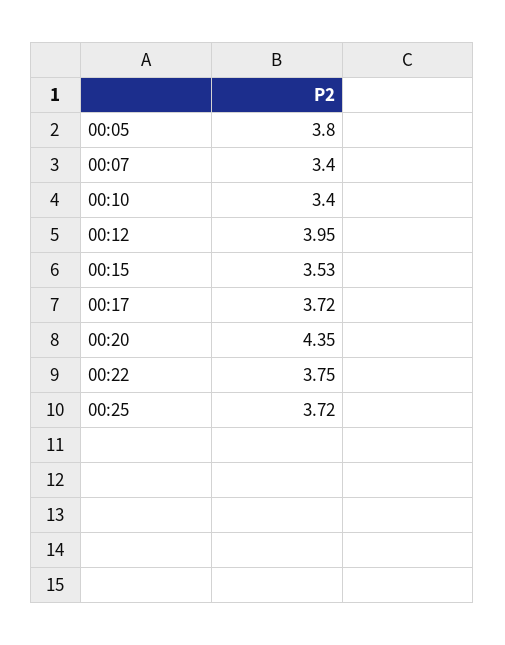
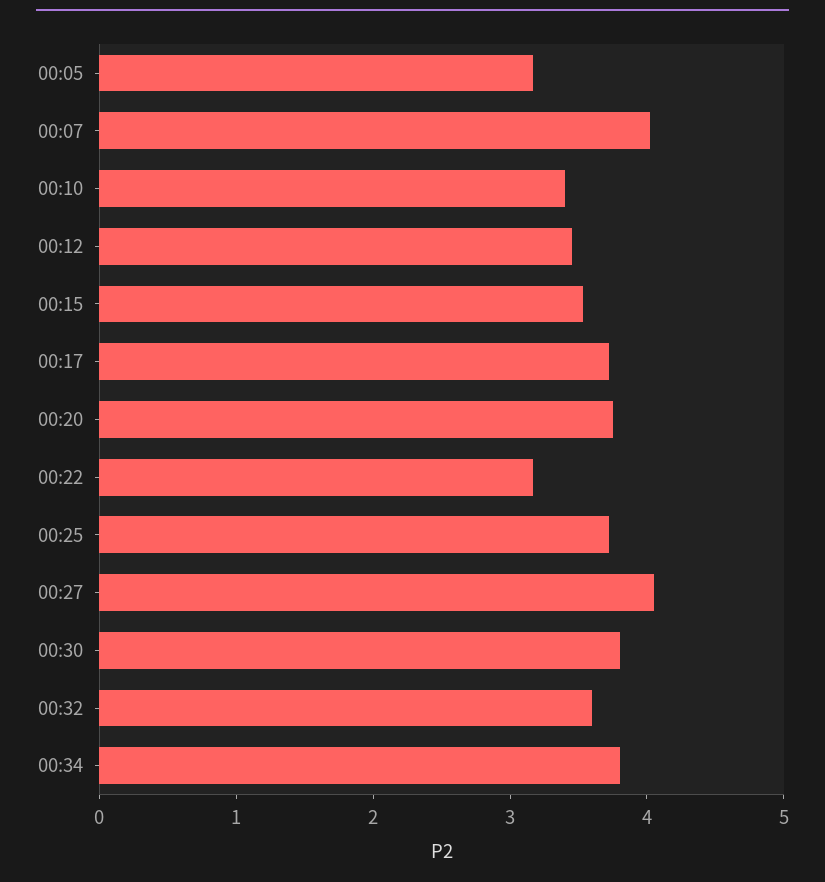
00:05: 3.8 -> 3.2
00:07: 3.4 -> 4
00:12: 3.95 -> 3.4
00:20: 4.35 -> 3.8
00:22: 3.75 -> 3.2
00:27: none -> 4
00:30: none -> 3.8
00:32: none -> 3.6
00:34: none -> 3.8

